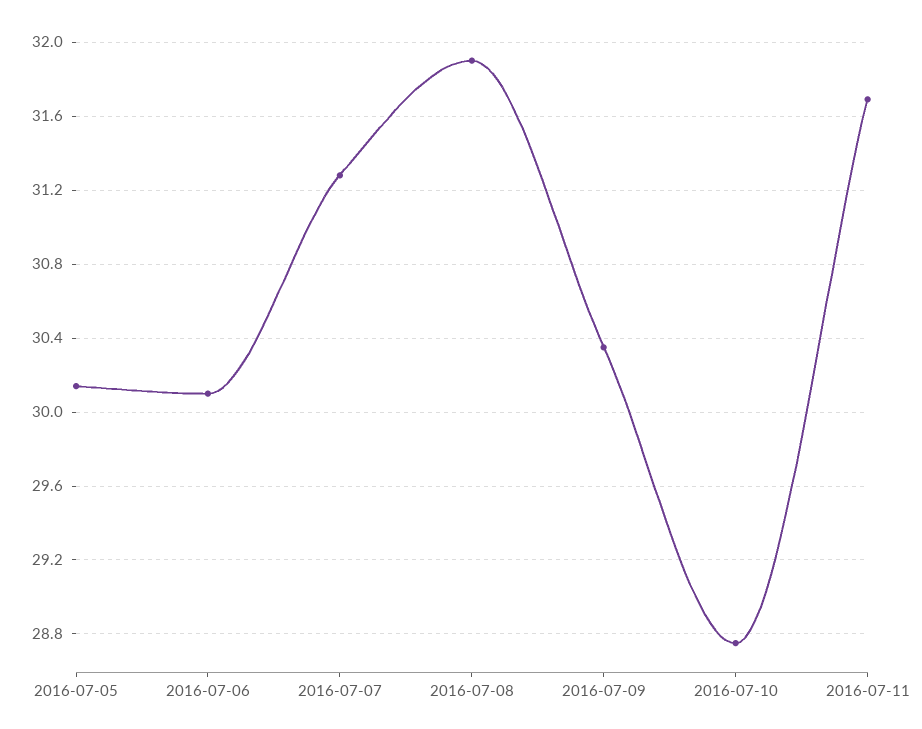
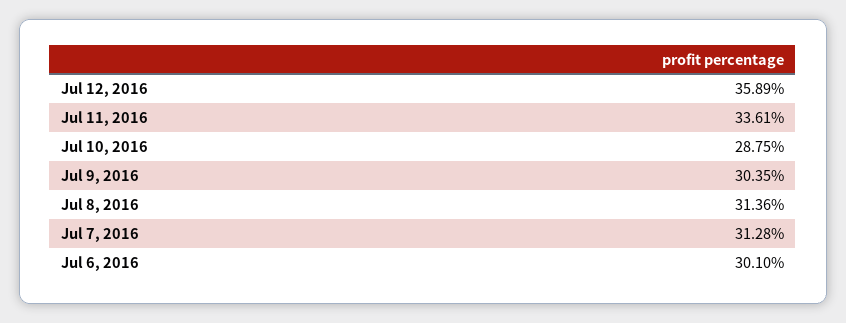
2016-07-05: 30.15 -> none
2016-07-08: 31.9 -> 31.36
2016-07-11: 31.7 -> 33.61
Jul 12, 2016: none -> 35.89

